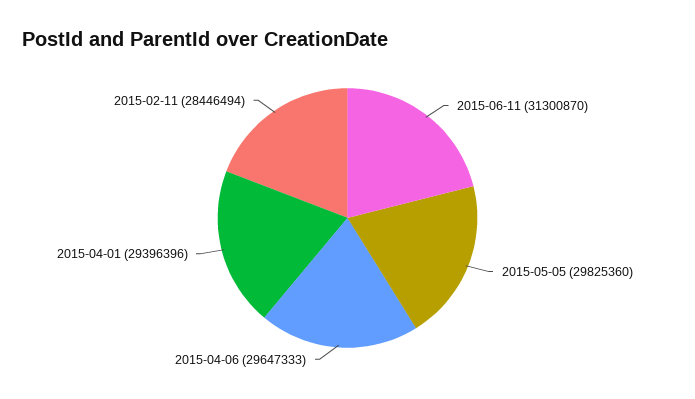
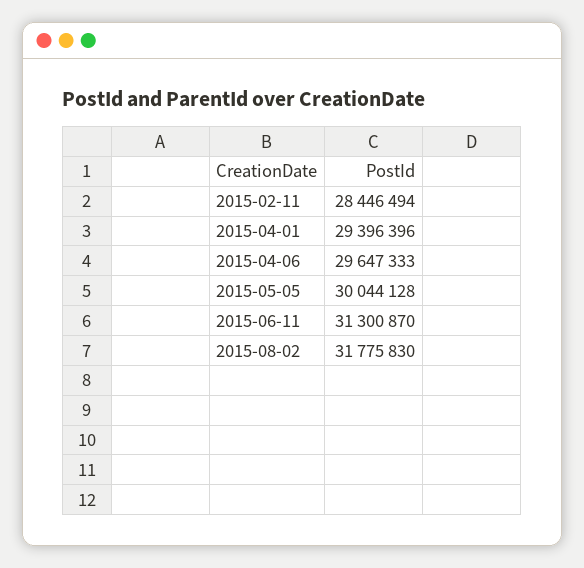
2015-05-05: 29825360 -> 30044128
2015-08-02: none -> 31775830

